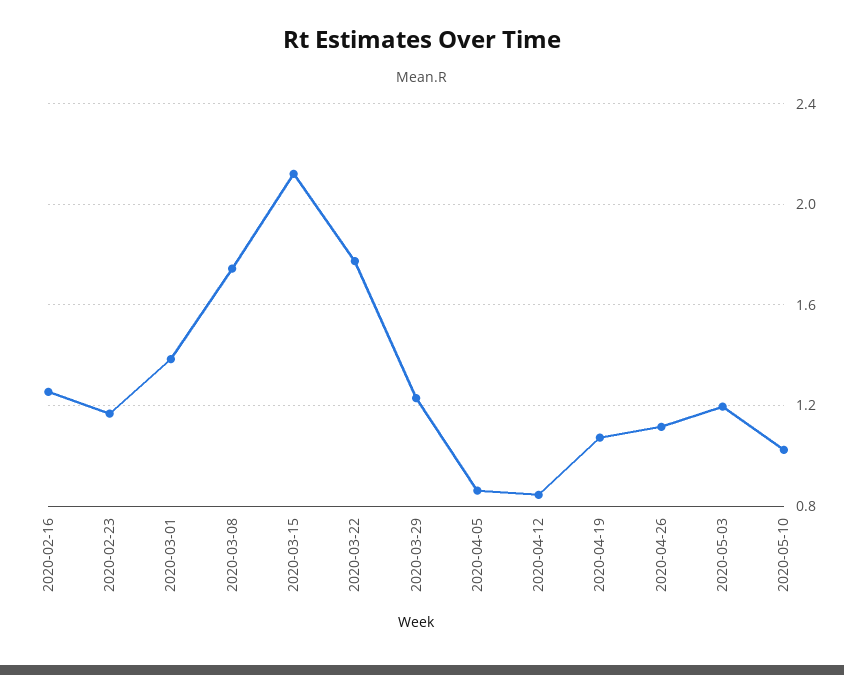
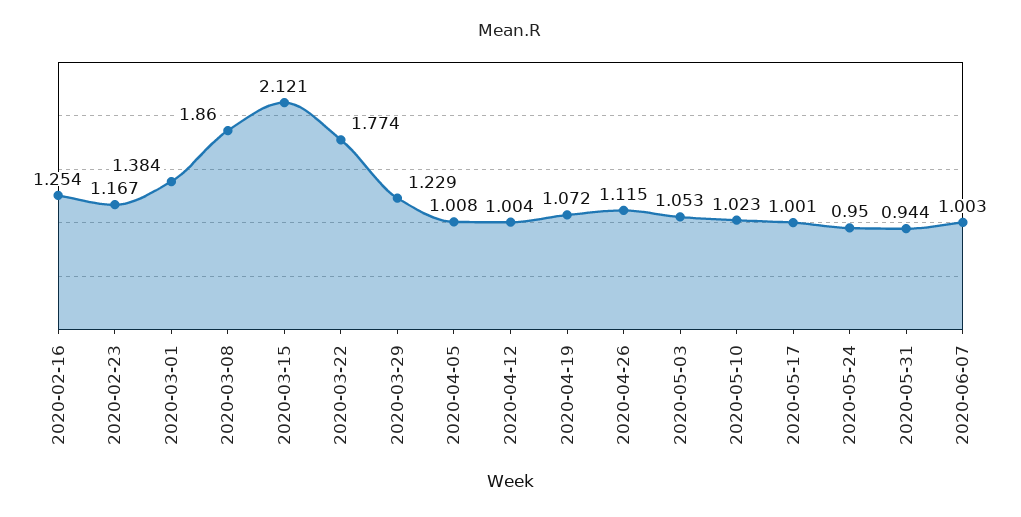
2020-03-08: 1.75 -> 1.86
2020-04-05: 0.85 -> 1.008
2020-04-12: 0.85 -> 1.004
2020-05-03: 1.2 -> 1.053
2020-05-17: none -> 1.001
2020-05-24: none -> 0.95
2020-05-31: none -> 0.944
2020-06-07: none -> 1.003

